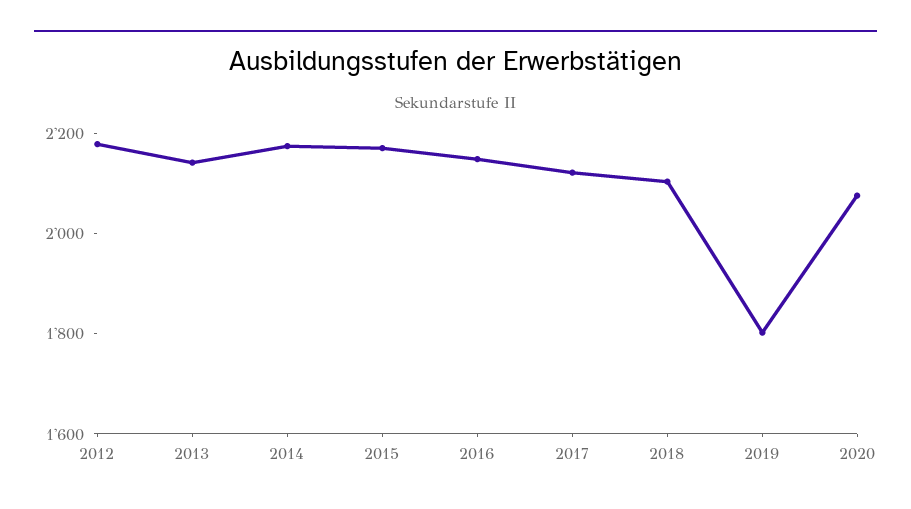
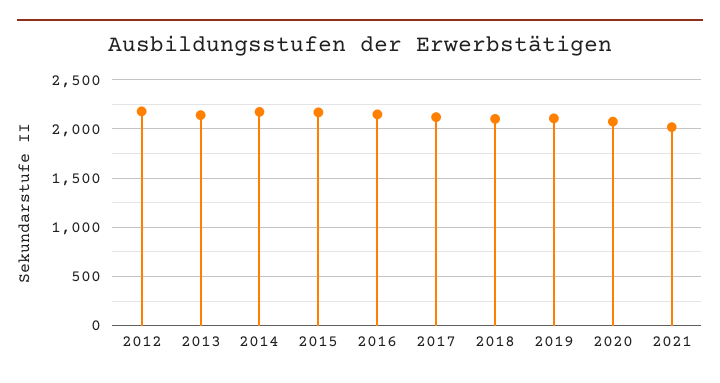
2019: 1800 -> 2100
2021: none -> 2000

